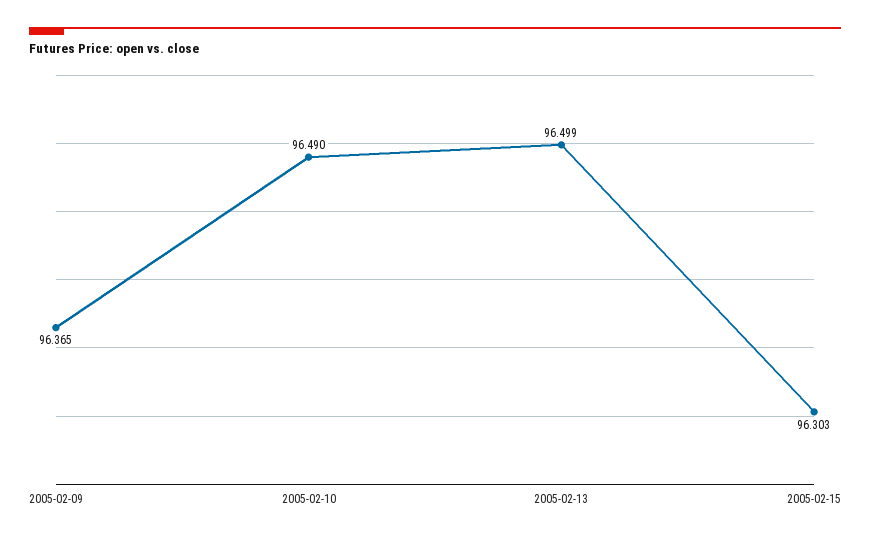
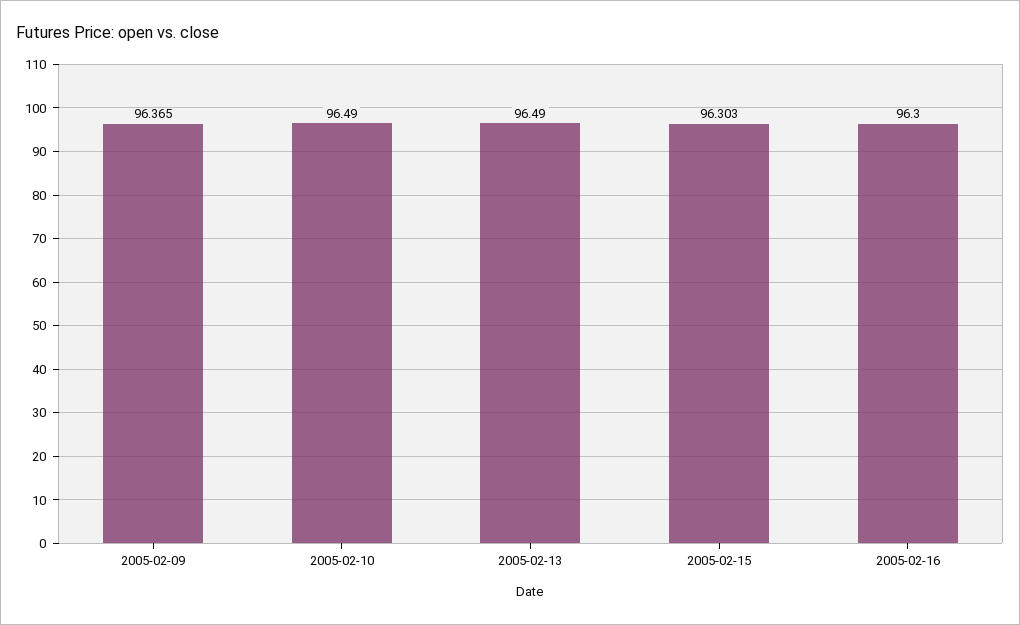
2005-02-13: 96.499 -> 96.49
2005-02-16: none -> 96.3

